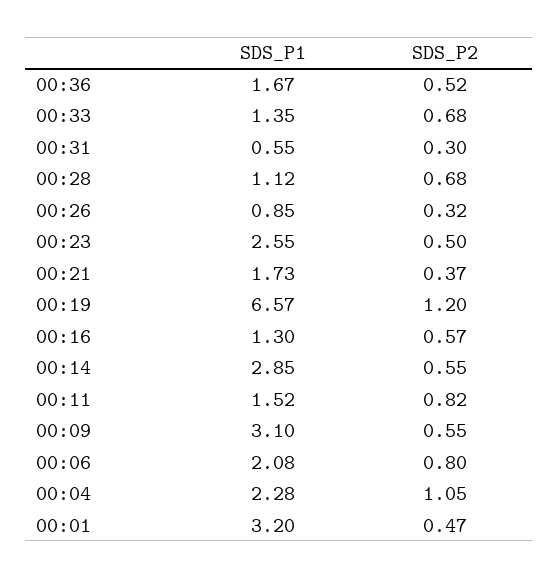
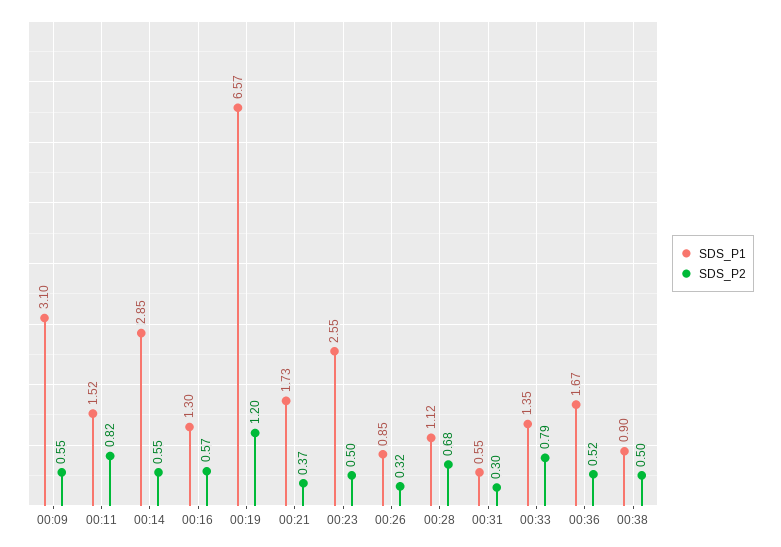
SDS_P2, 00:33: 0.68 -> 0.79
SDS_P1, 00:06: 2.08 -> none
SDS_P2, 00:06: 0.8 -> none
SDS_P1, 00:04: 2.28 -> none
SDS_P2, 00:04: 1.05 -> none
SDS_P1, 00:01: 3.2 -> none
SDS_P2, 00:01: 0.47 -> none
SDS_P1, 00:38: none -> 0.9
SDS_P2, 00:38: none -> 0.5

